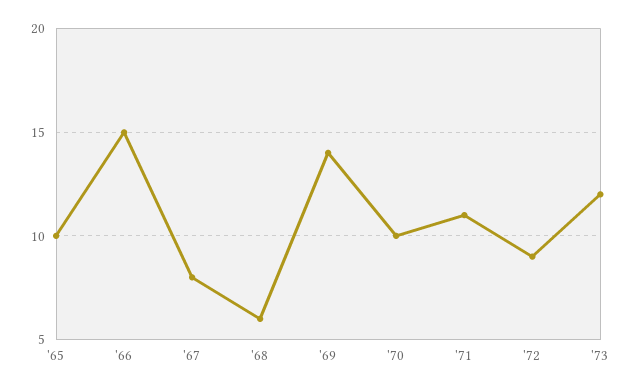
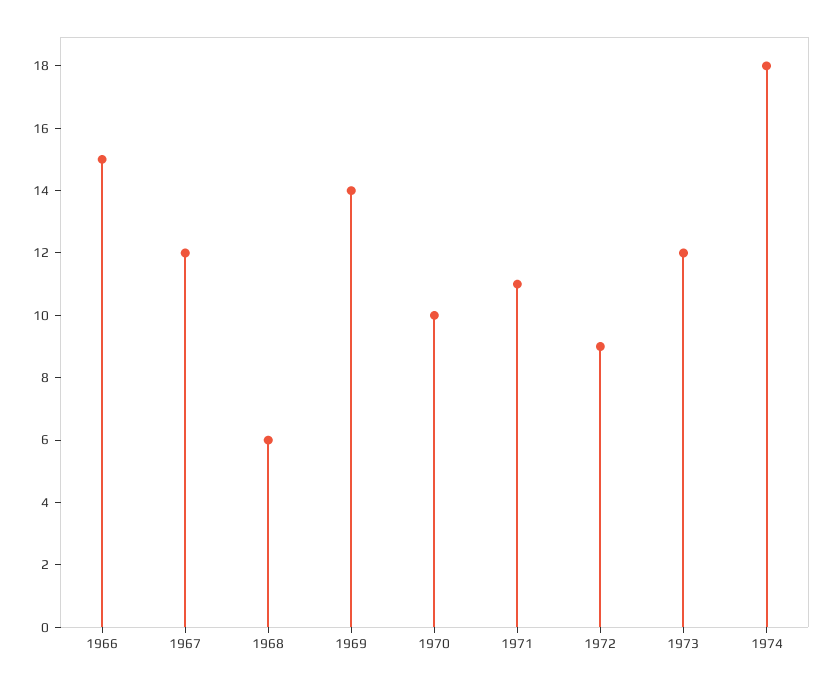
'65: 10 -> none
'67: 8 -> 12
1974: none -> 18

